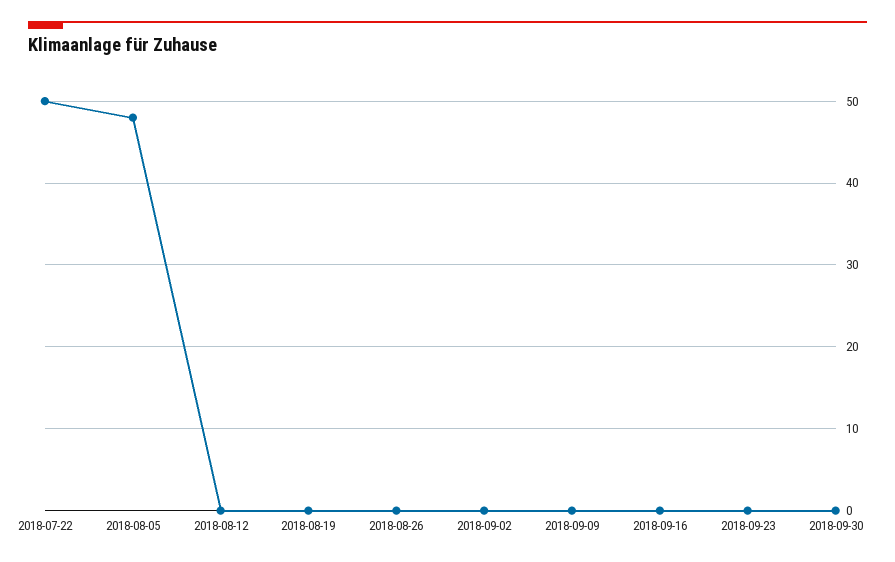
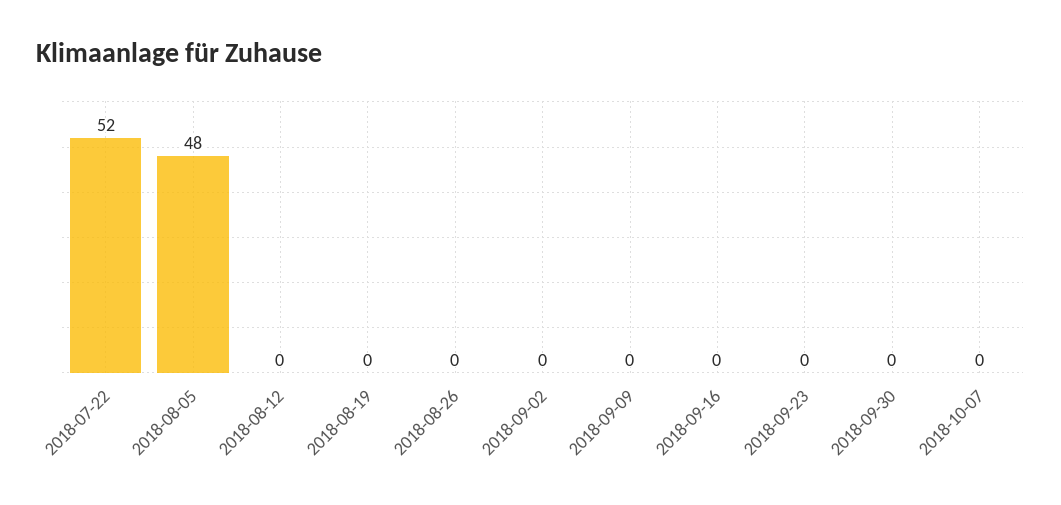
2018-07-22: 50 -> 52
2018-10-07: none -> 0

